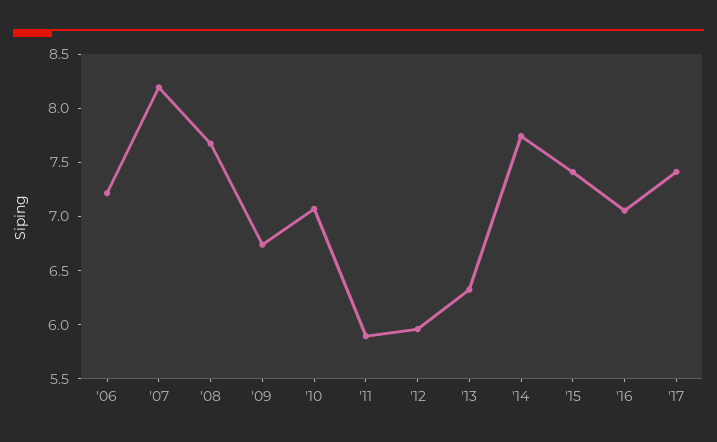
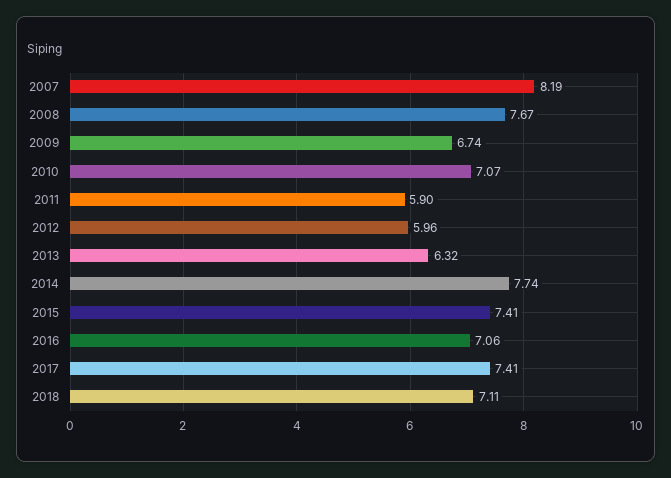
'06: 7.2 -> none
2018: none -> 7.11

